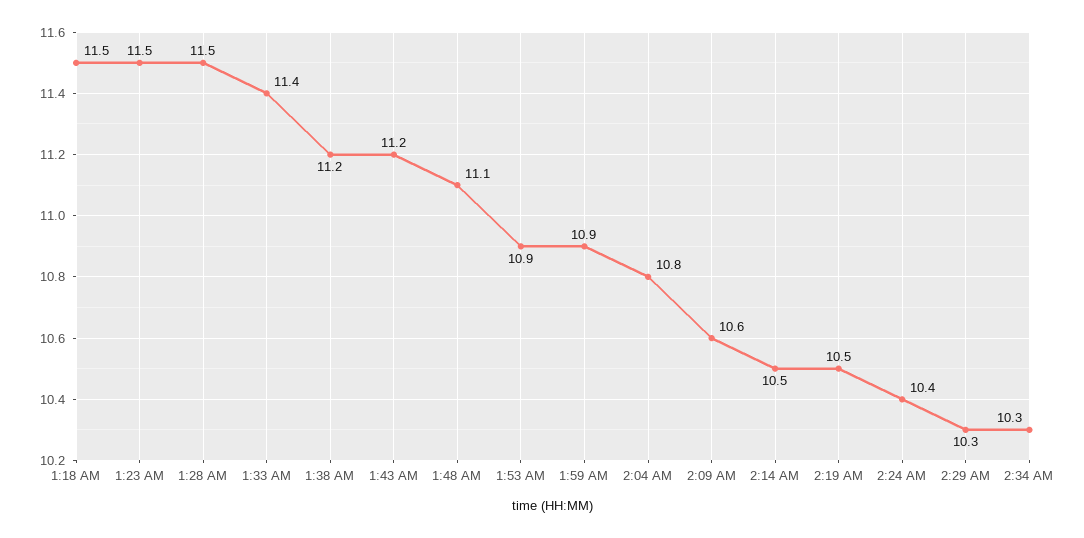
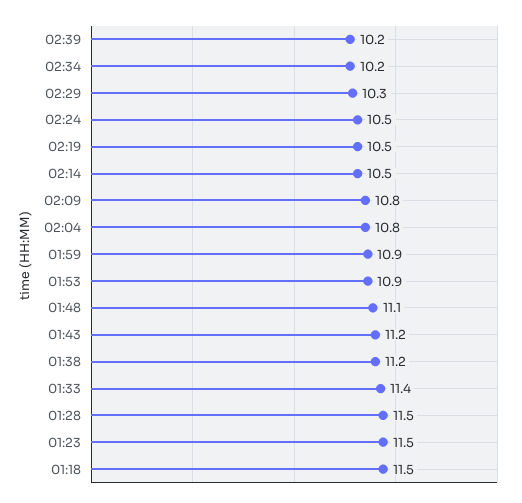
2:09 AM: 10.6 -> 10.8
2:24 AM: 10.4 -> 10.5
2:34 AM: 10.3 -> 10.2
02:39: none -> 10.2

